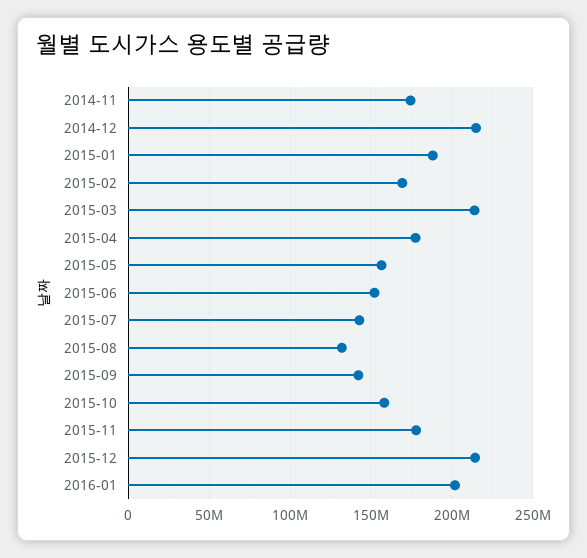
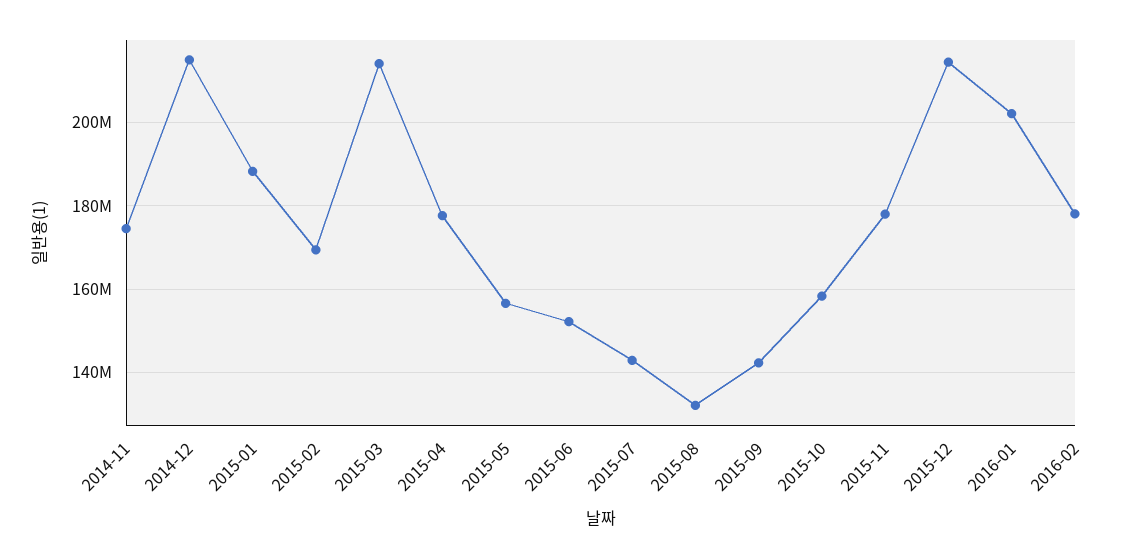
2016-02: none -> 178000000

